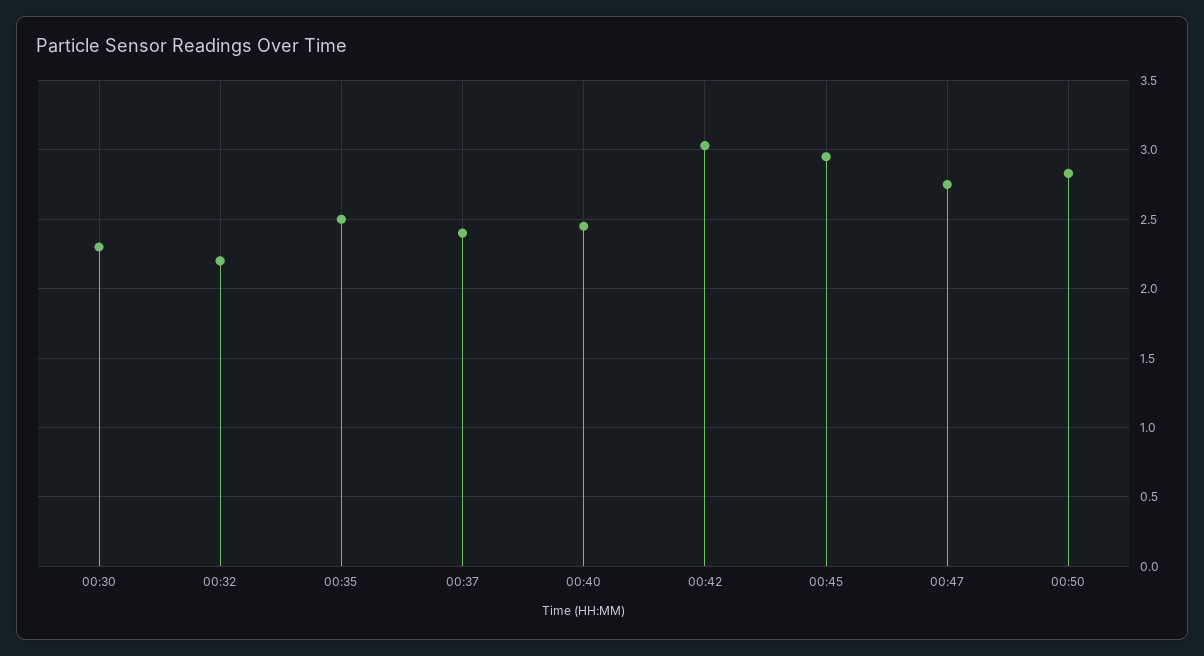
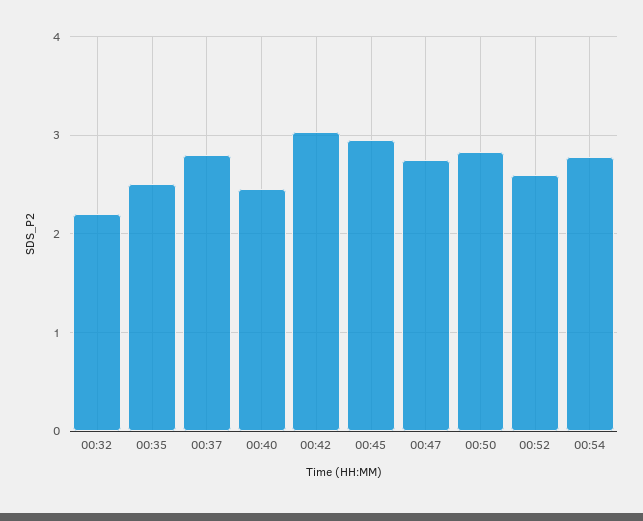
00:30: 2.3 -> none
00:37: 2.4 -> 2.8
00:52: none -> 2.6
00:54: none -> 2.8

